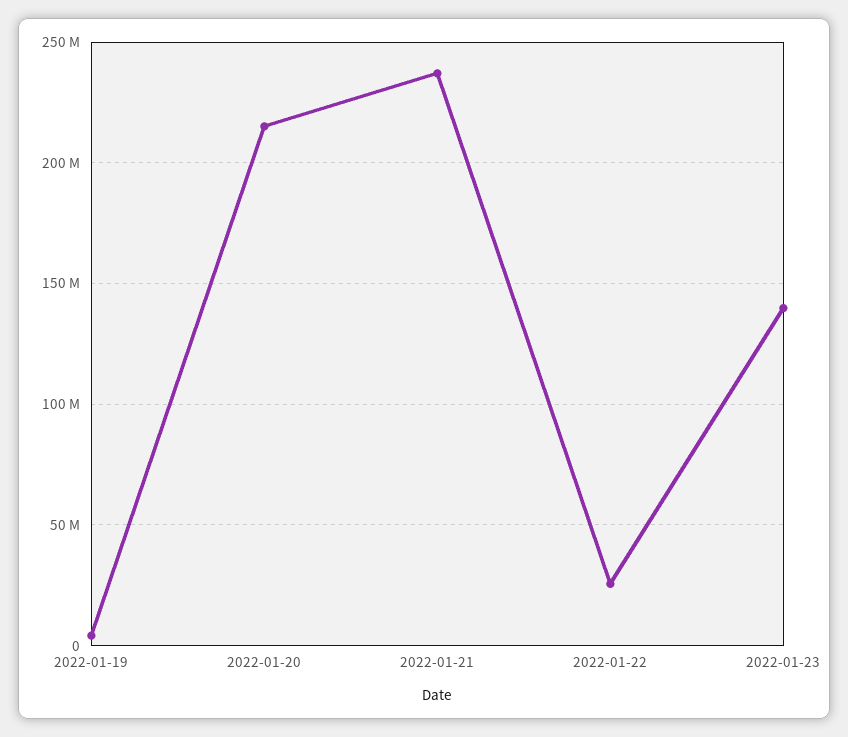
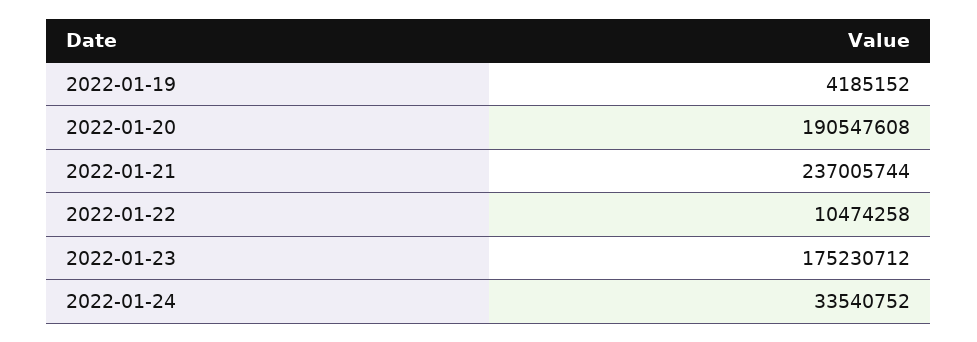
2022-01-20: 215000000 -> 190547608
2022-01-22: 25000000 -> 10474258
2022-01-23: 140000000 -> 175230712
2022-01-24: none -> 33540752

